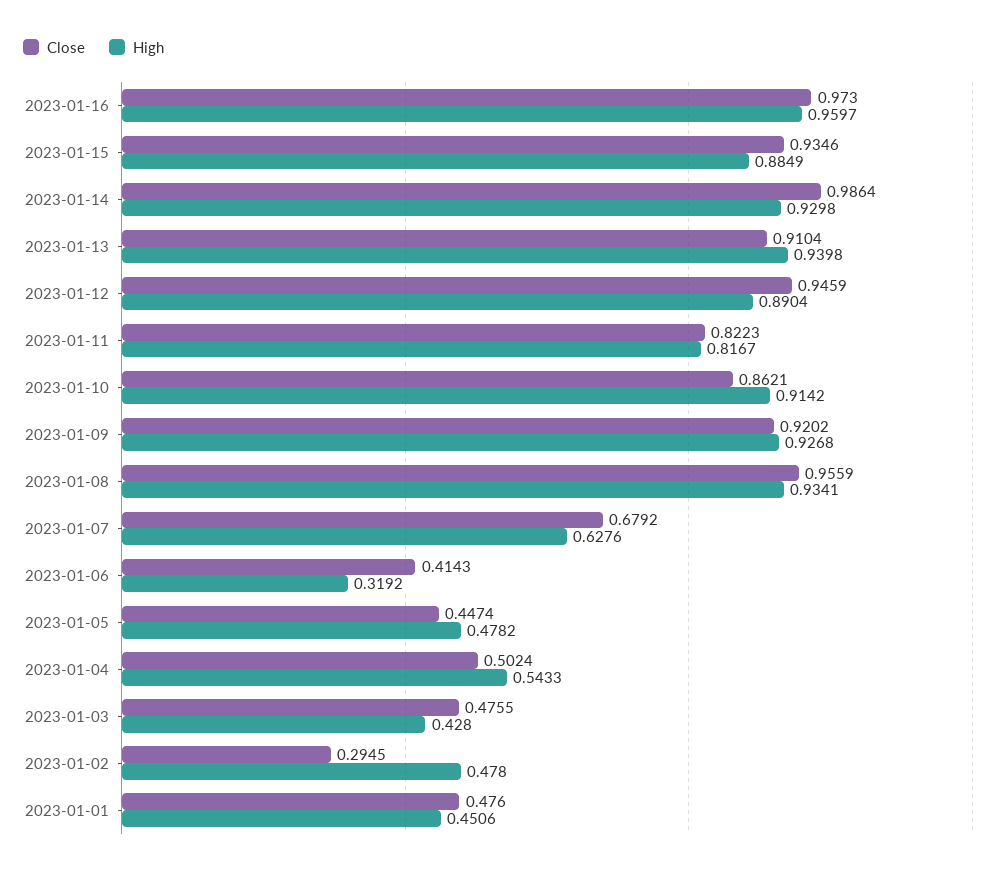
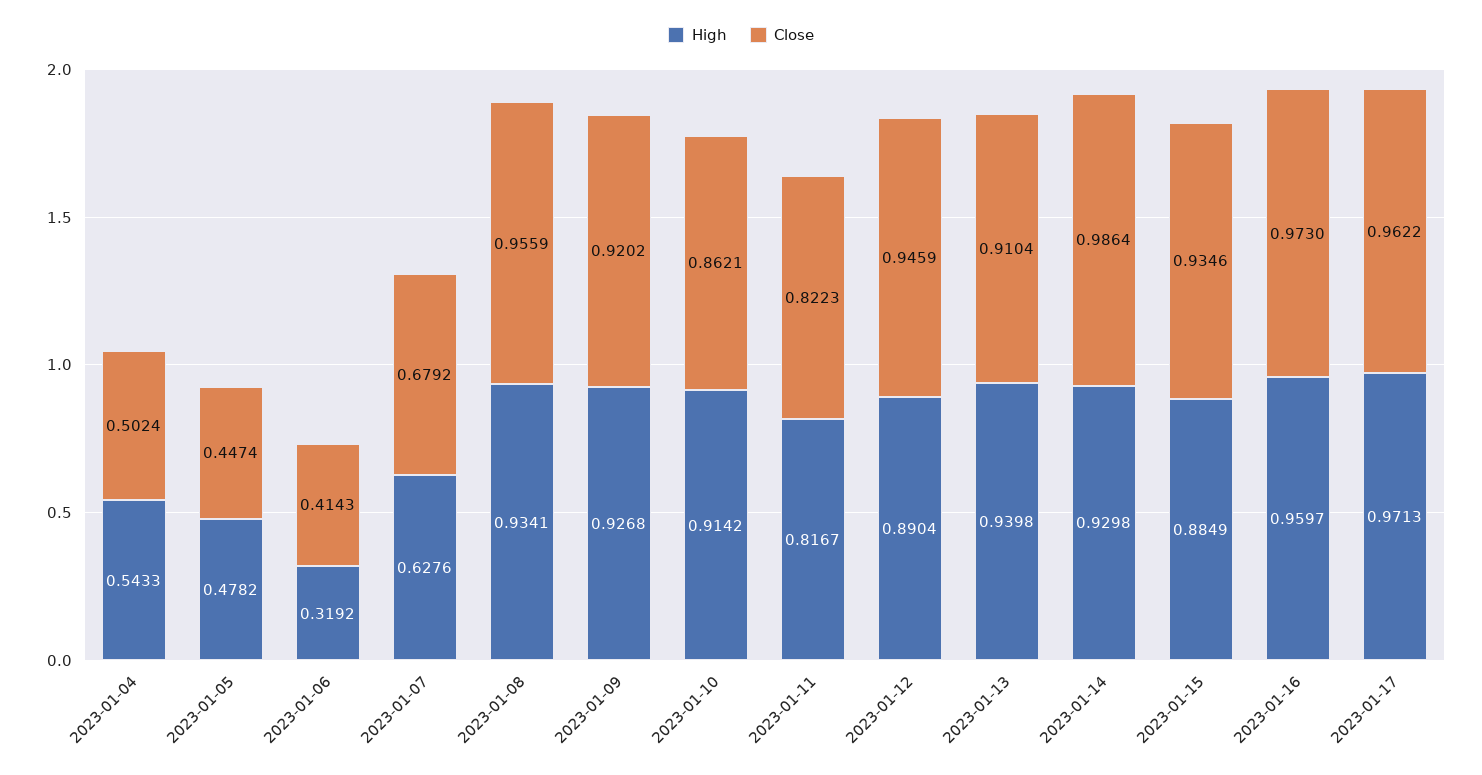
Close, 2023-01-03: 0.4755 -> none
High, 2023-01-03: 0.428 -> none
Close, 2023-01-02: 0.2945 -> none
High, 2023-01-02: 0.478 -> none
Close, 2023-01-01: 0.476 -> none
High, 2023-01-01: 0.4506 -> none
High, 2023-01-17: none -> 0.9713
Close, 2023-01-17: none -> 0.9622

